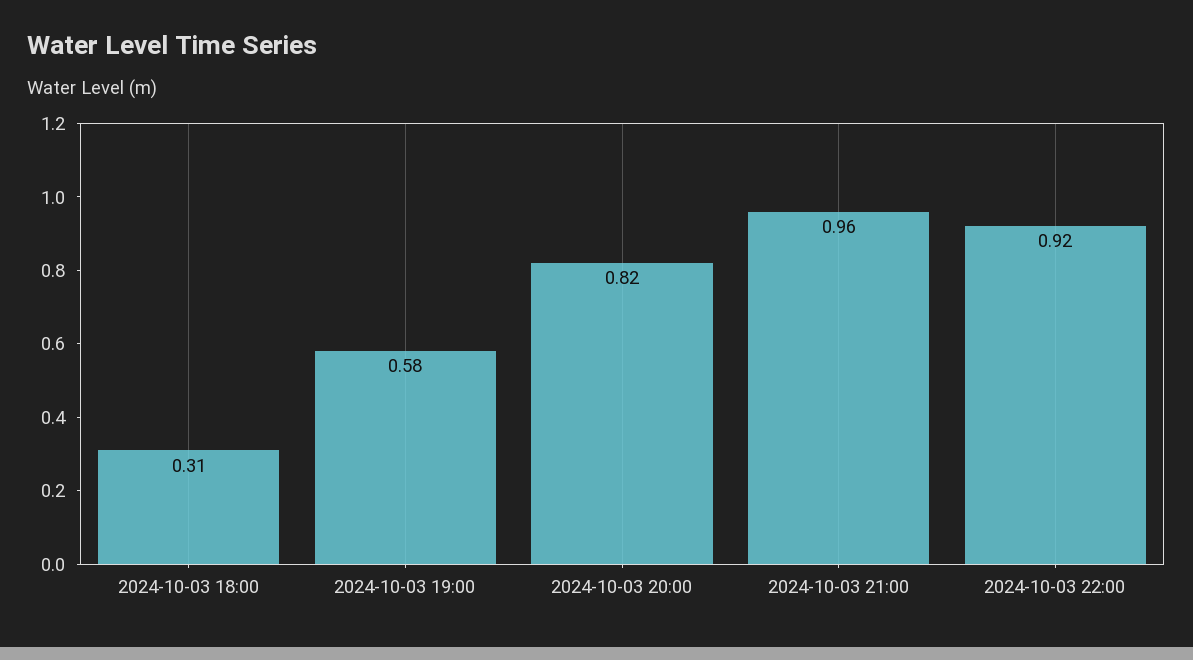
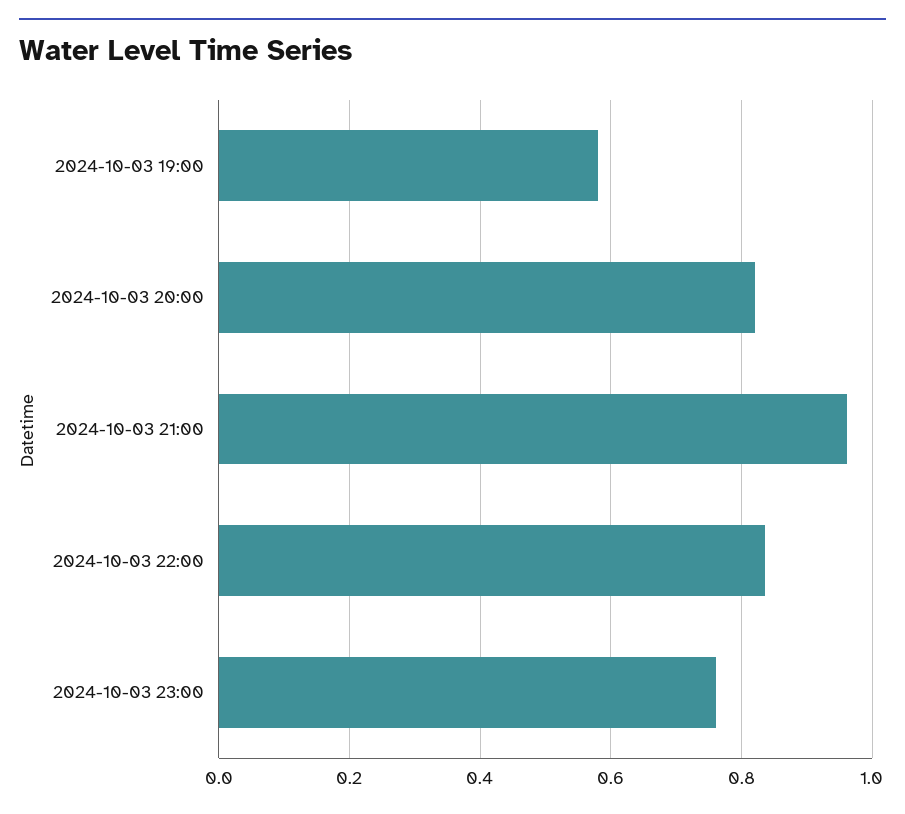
2024-10-03 18:00: 0.31 -> none
2024-10-03 22:00: 0.92 -> 0.84
2024-10-03 23:00: none -> 0.76

